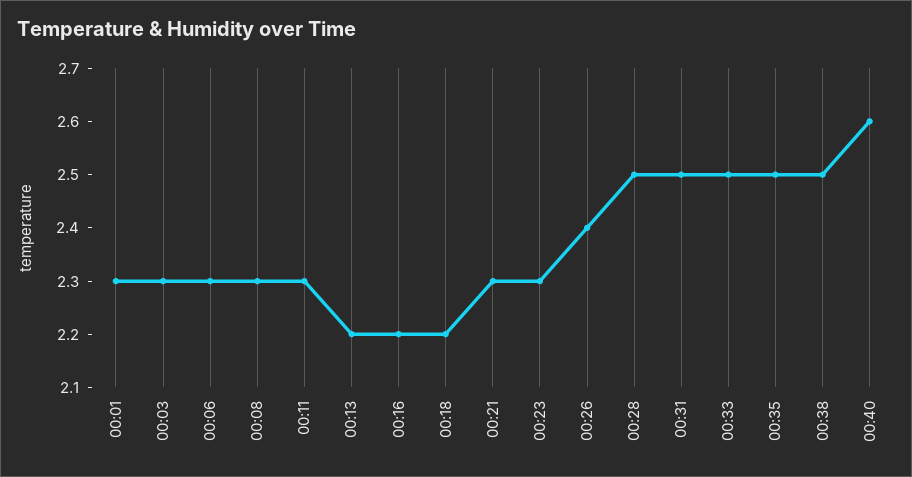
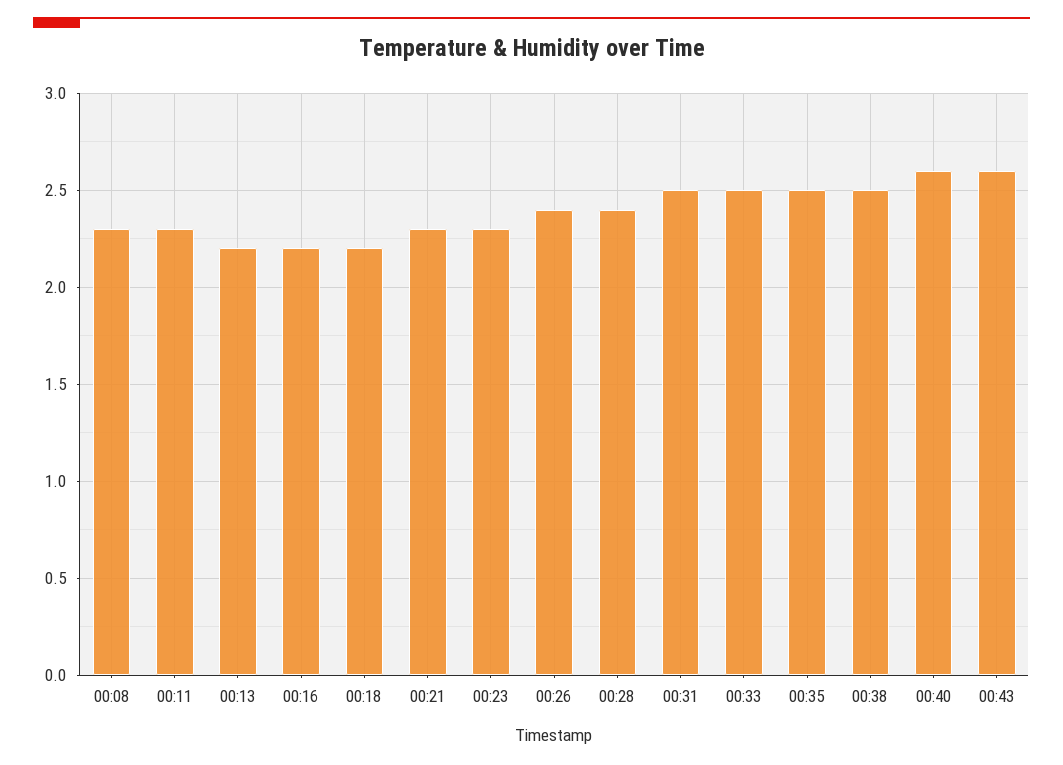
00:01: 2.3 -> none
00:03: 2.3 -> none
00:06: 2.3 -> none
00:28: 2.5 -> 2.4
00:43: none -> 2.6

